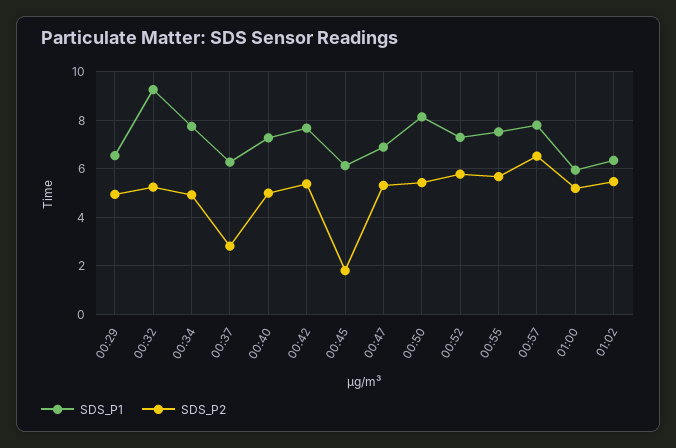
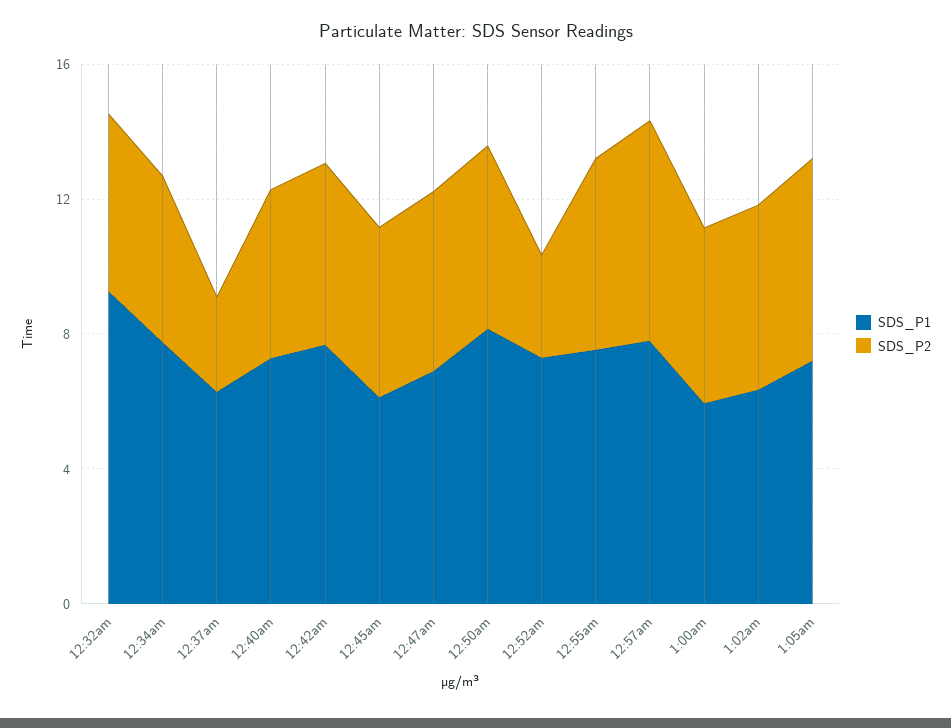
SDS_P1, 00:29: 6.5 -> none
SDS_P2, 00:29: 5 -> none
SDS_P2, 00:45: 1.75 -> 5
SDS_P2, 00:52: 5.75 -> 3
SDS_P1, 1:05am: none -> 7
SDS_P2, 1:05am: none -> 6

